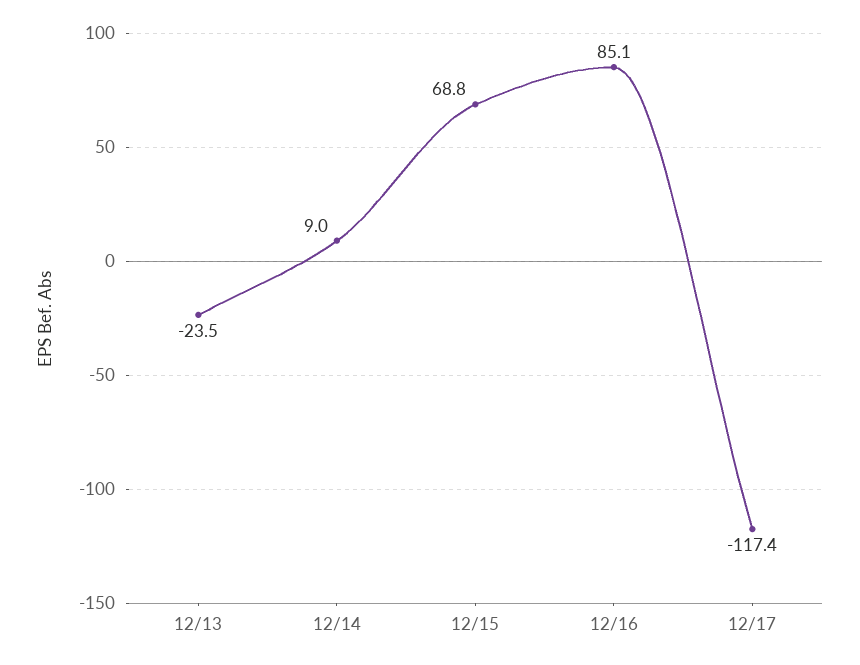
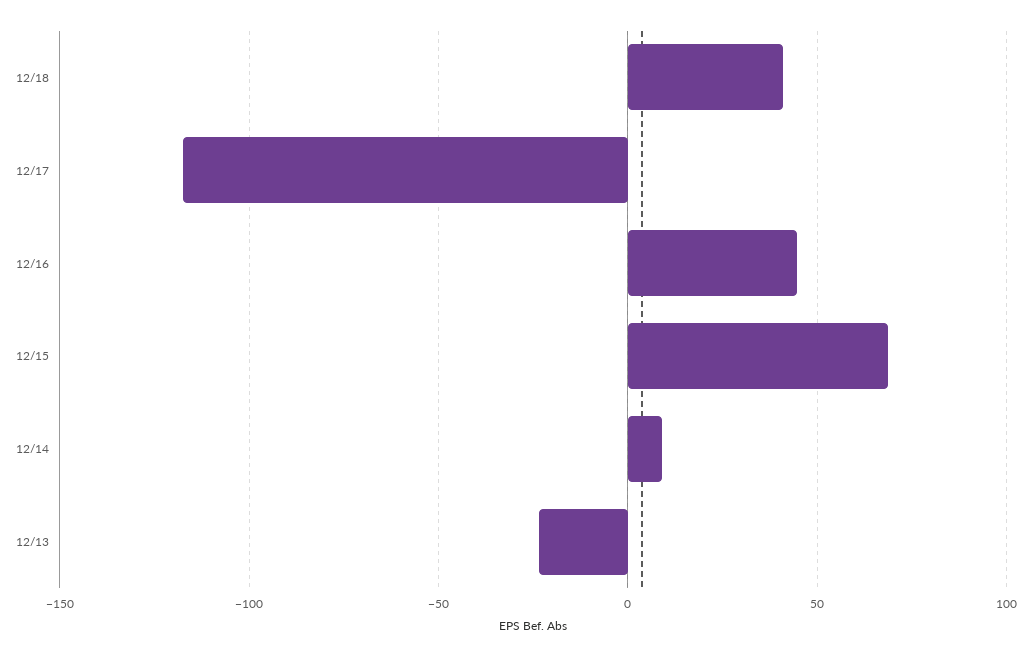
12/16: 85.1 -> 45
12/18: none -> 40

